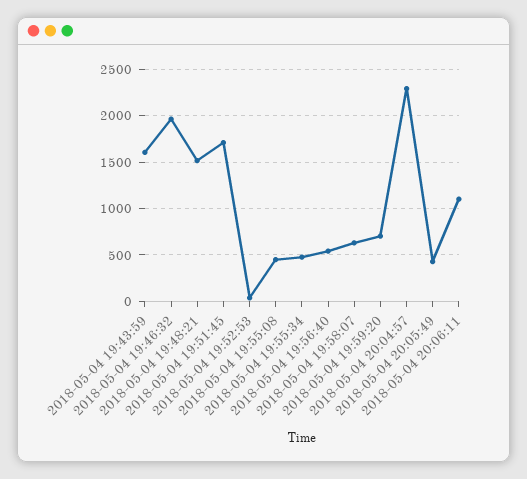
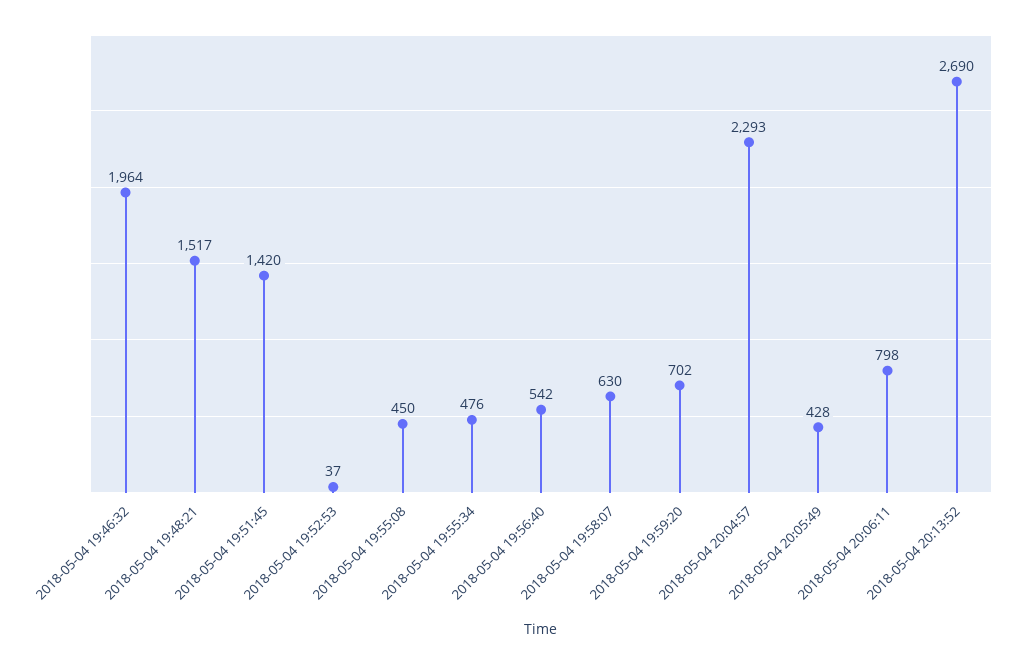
2018-05-04 19:43:59: 1600 -> none
2018-05-04 19:51:45: 1700 -> 1420
2018-05-04 20:06:11: 1100 -> 798
2018-05-04 20:13:52: none -> 2690

